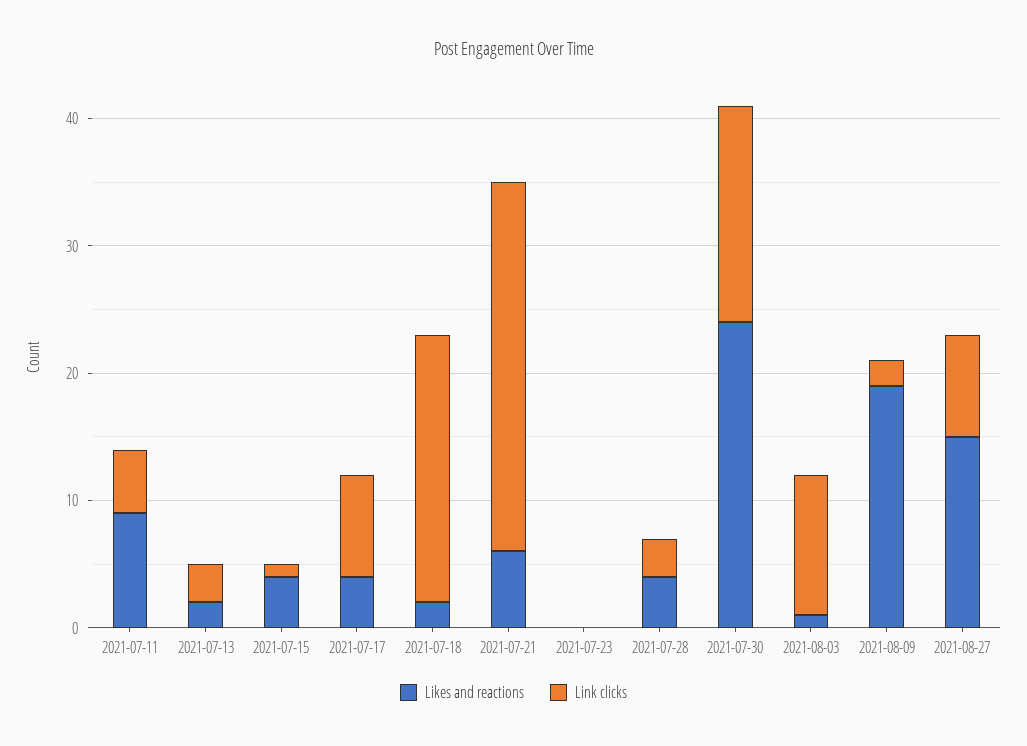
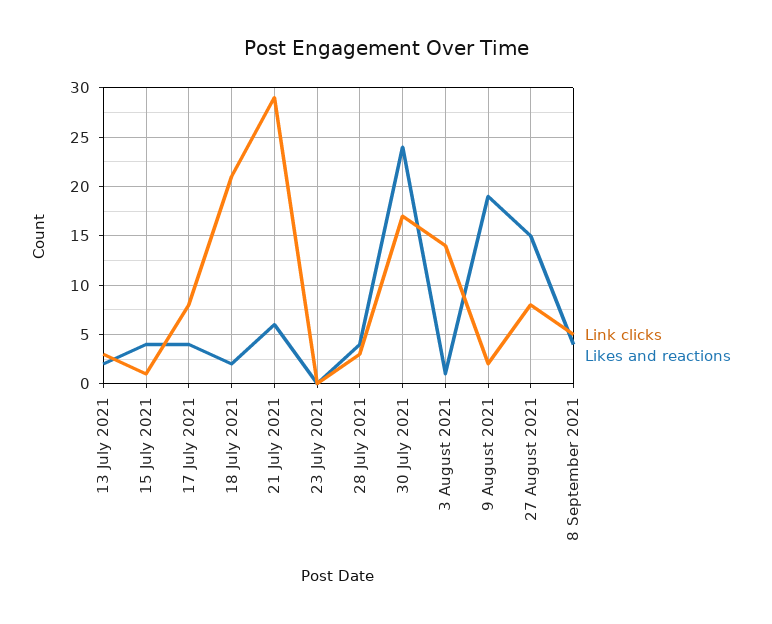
Likes and reactions, 2021-07-11: 9 -> none
Link clicks, 2021-07-11: 5 -> none
Link clicks, 2021-08-03: 11 -> 14
Link clicks, 8 September 2021: none -> 5
Likes and reactions, 8 September 2021: none -> 4

